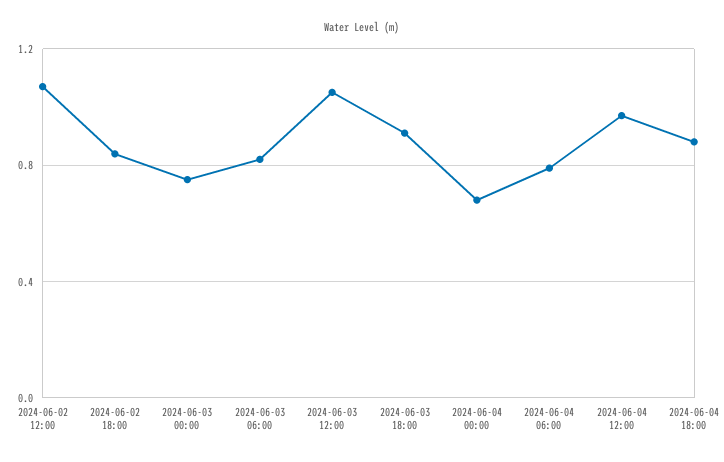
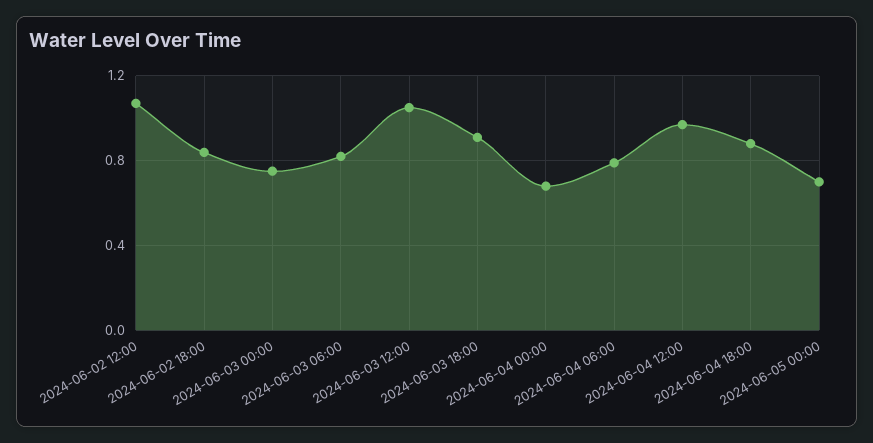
2024-06-05 00:00: none -> 0.7

